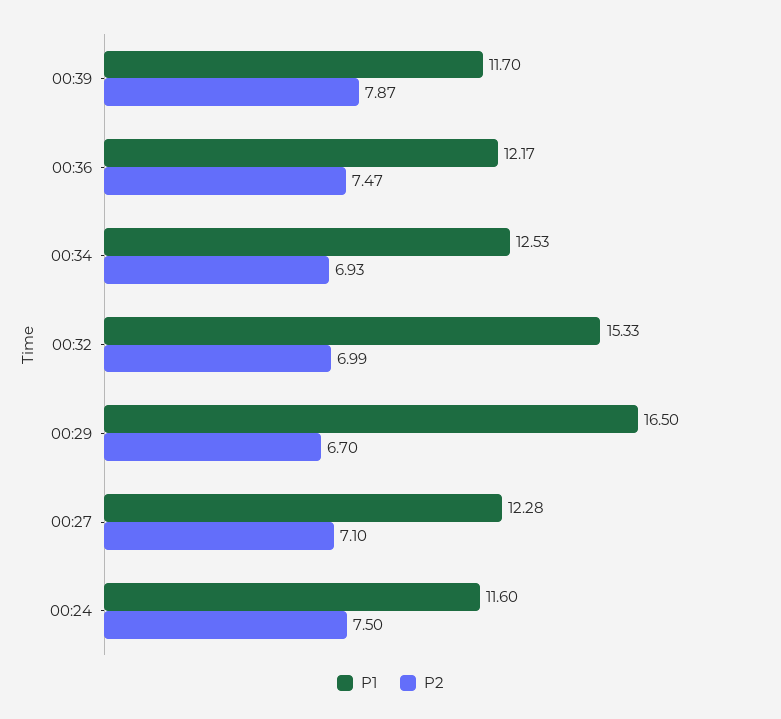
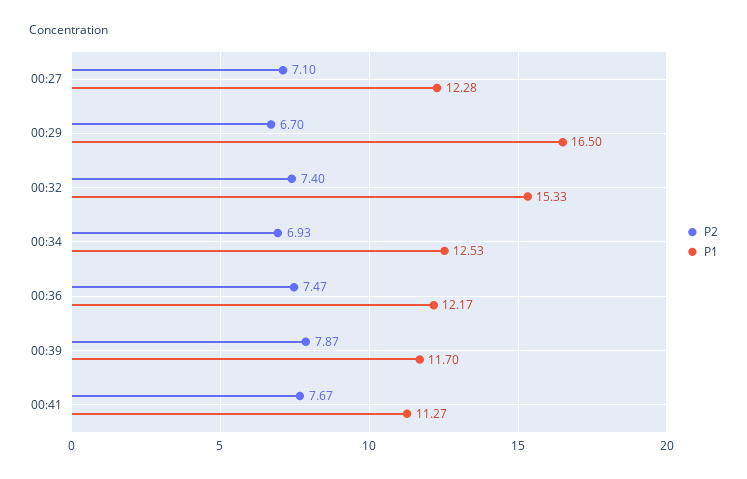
P2, 00:32: 6.99 -> 7.4
P1, 00:24: 11.6 -> none
P2, 00:24: 7.5 -> none
P2, 00:41: none -> 7.67
P1, 00:41: none -> 11.27

